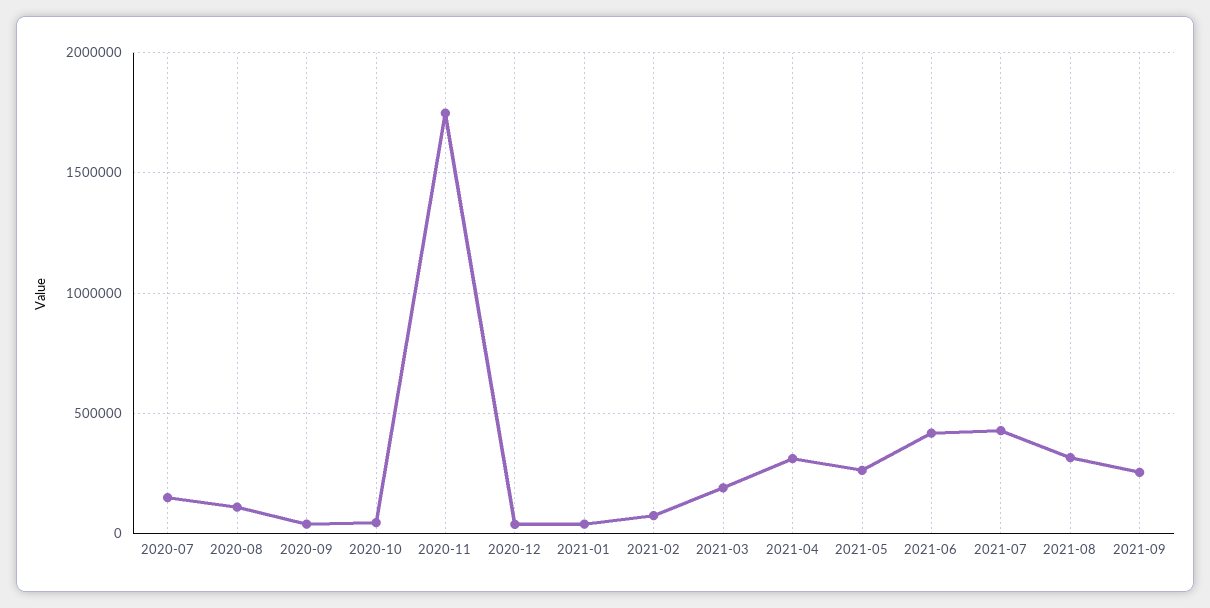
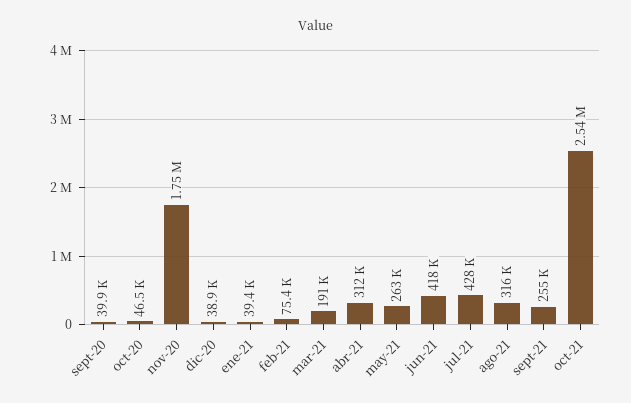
2020-07: 150000 -> none
2020-08: 100000 -> none
oct-21: none -> 2540000

